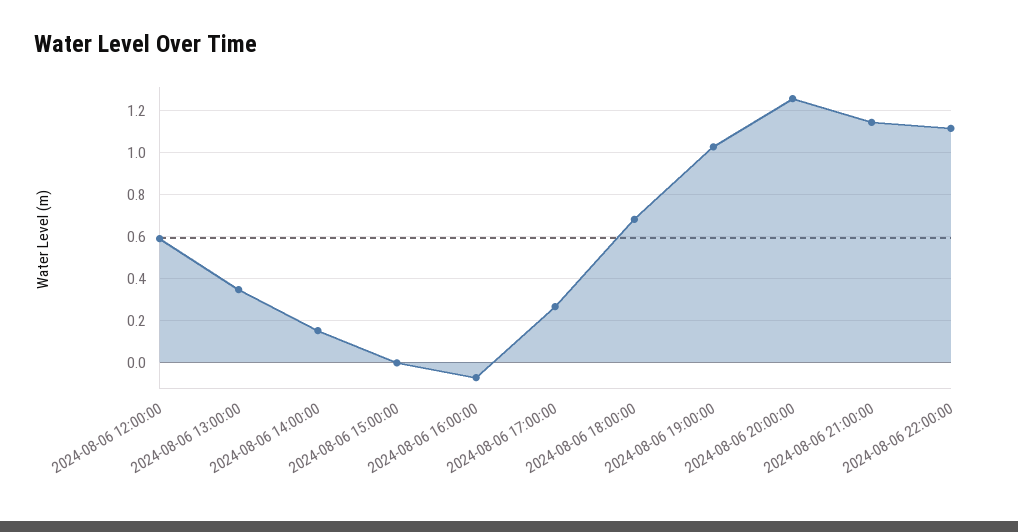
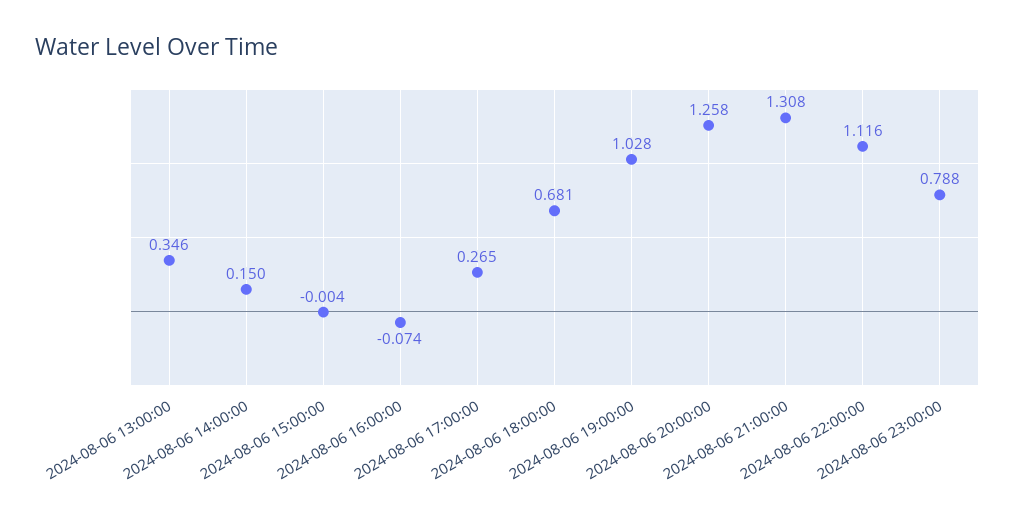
2024-08-06 12:00:00: 0.6 -> none
2024-08-06 21:00:00: 1.15 -> 1.308
2024-08-06 23:00:00: none -> 0.788

